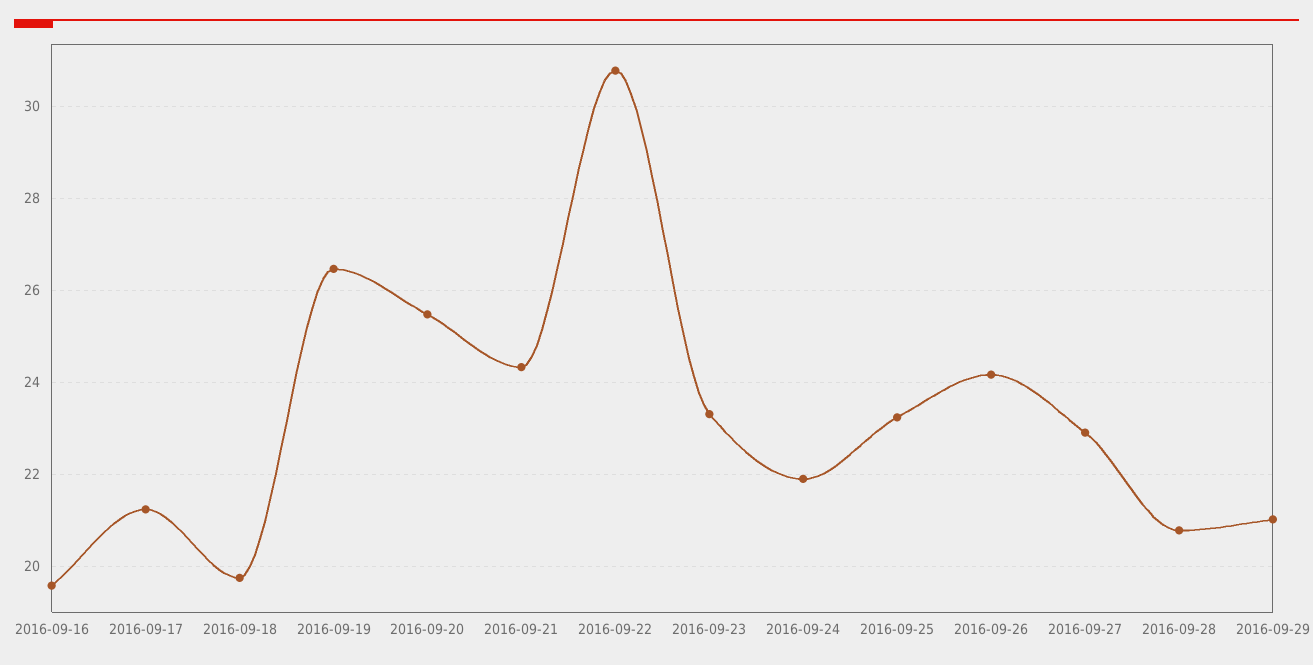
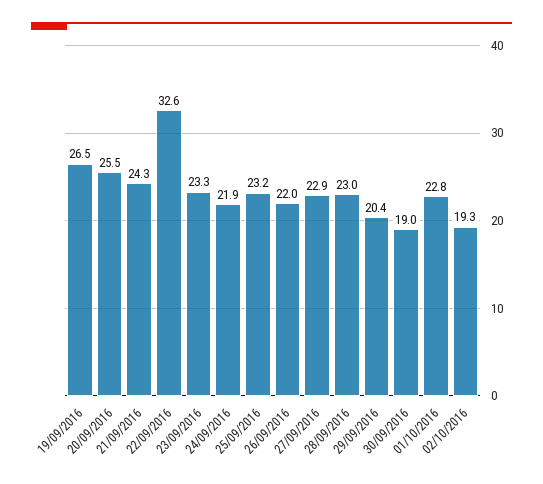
2016-09-16: 19.6 -> none
2016-09-17: 21.2 -> none
2016-09-18: 19.8 -> none
2016-09-22: 30.8 -> 32.6
2016-09-26: 24.2 -> 22
2016-09-28: 20.8 -> 23
2016-09-29: 21 -> 20.4
30/09/2016: none -> 19
01/10/2016: none -> 22.8
02/10/2016: none -> 19.3

